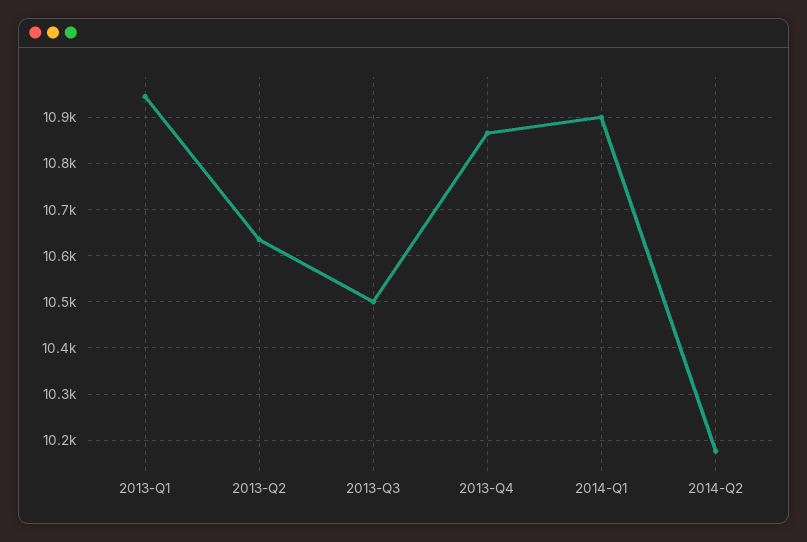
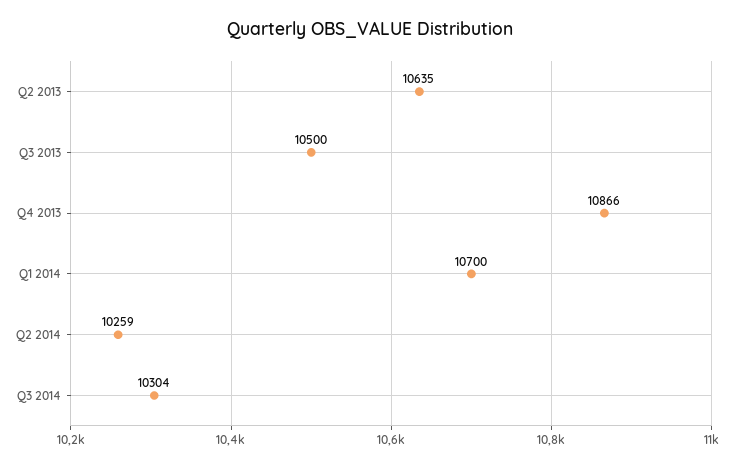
2013-Q1: 10940 -> none
2014-Q1: 10900 -> 10700
2014-Q2: 10180 -> 10259
Q3 2014: none -> 10304

